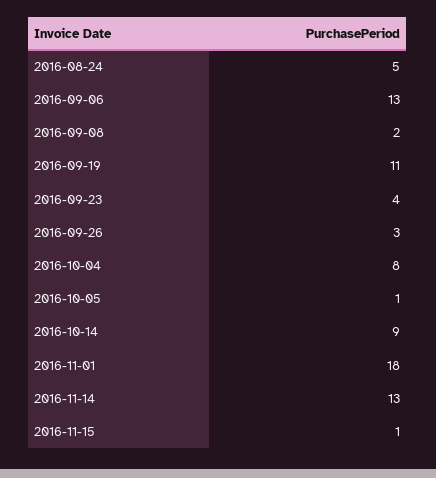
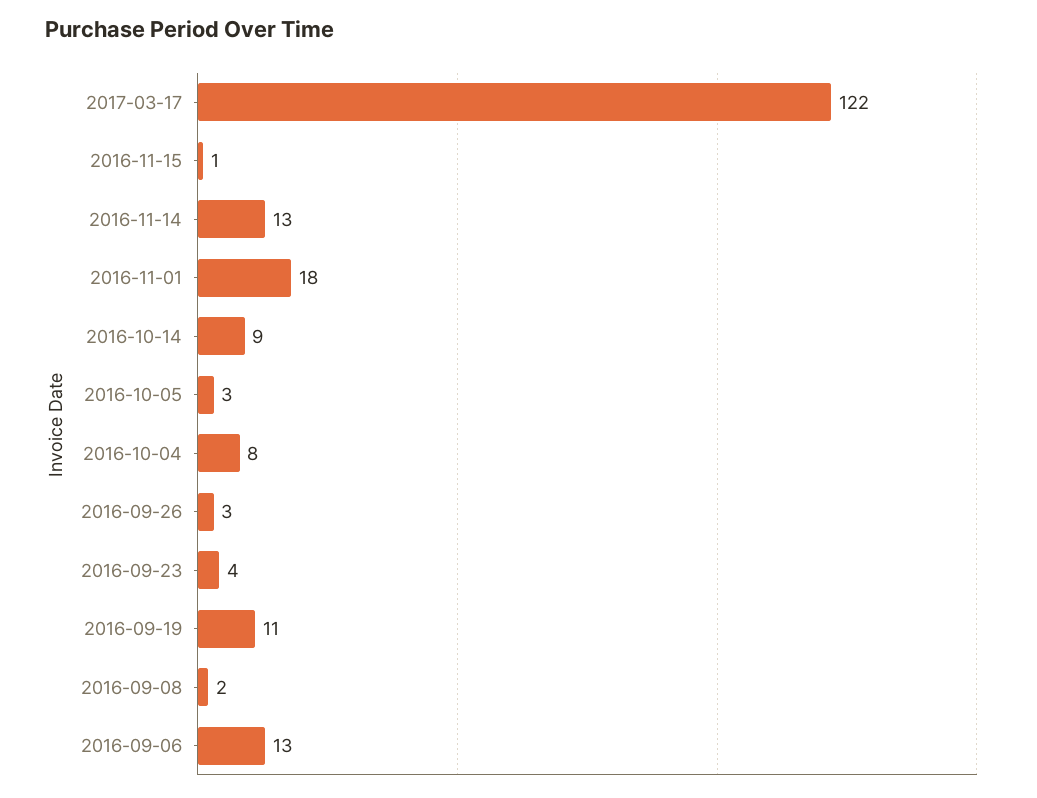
2016-08-24: 5 -> none
2016-10-05: 1 -> 3
2017-03-17: none -> 122

